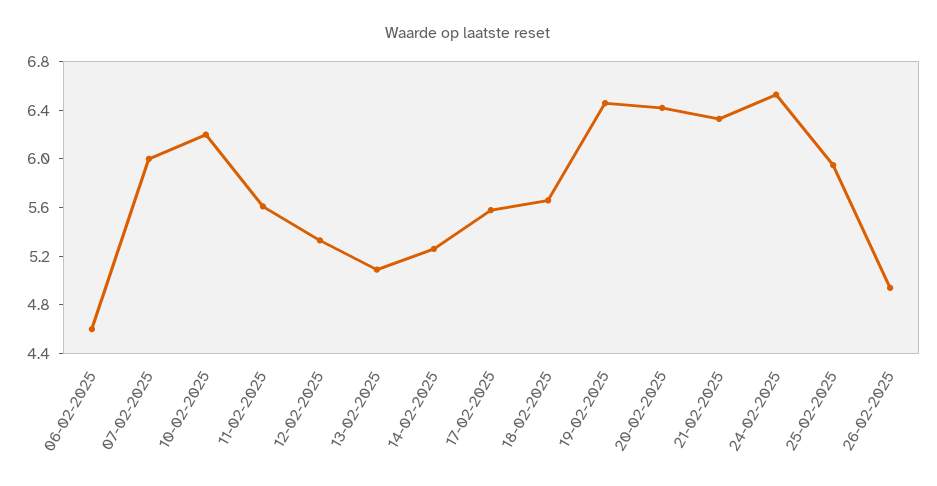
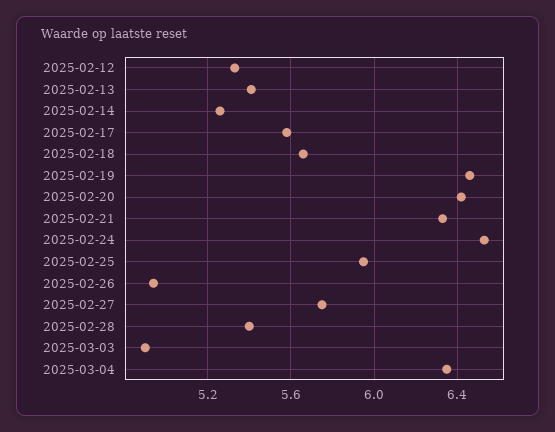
06-02-2025: 4.6 -> none
07-02-2025: 6 -> none
10-02-2025: 6.2 -> none
11-02-2025: 5.6 -> none
13-02-2025: 5.1 -> 5.4
2025-02-27: none -> 5.75
2025-02-28: none -> 5.4
2025-03-03: none -> 4.9
2025-03-04: none -> 6.35

